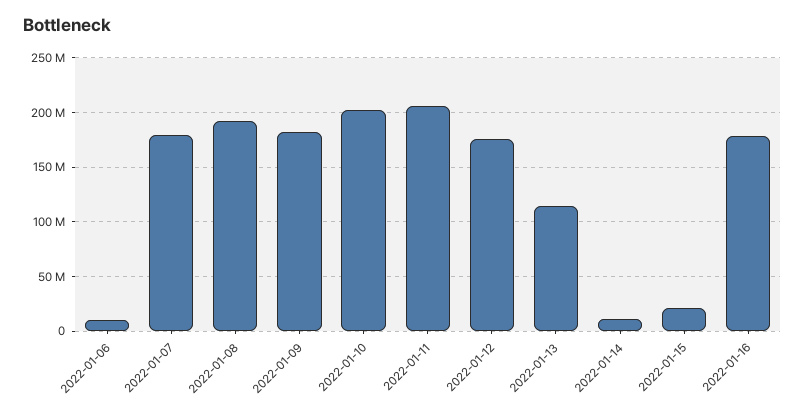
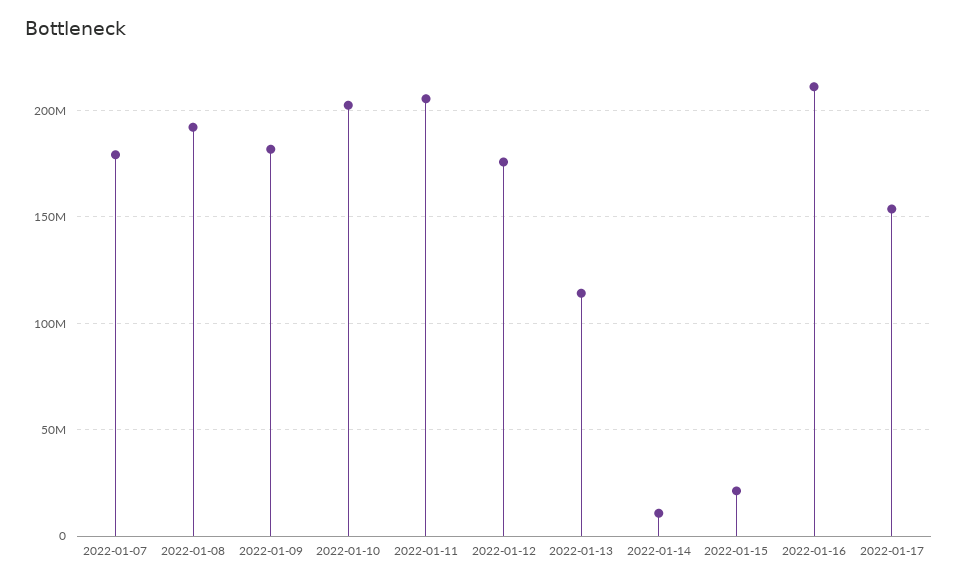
2022-01-06: 10000000 -> none
2022-01-16: 180000000 -> 210000000
2022-01-17: none -> 155000000

